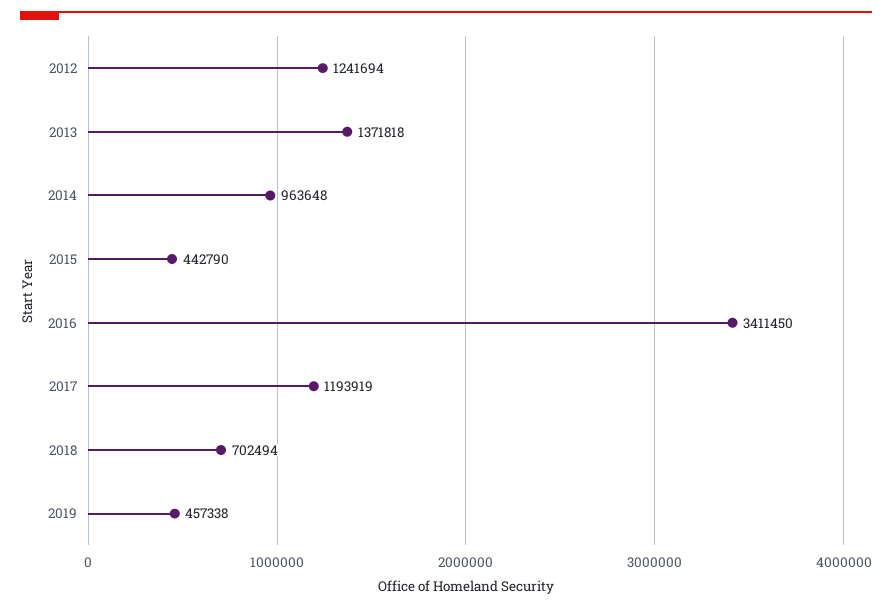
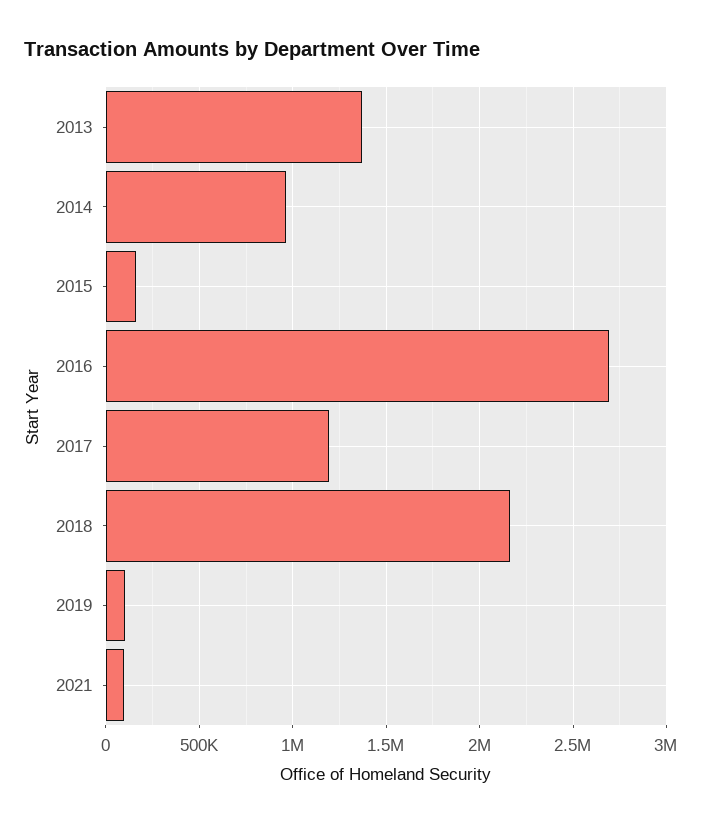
2012: 1241694 -> none
2015: 442790 -> 150000
2016: 3411450 -> 2700000
2018: 702494 -> 2150000
2019: 457338 -> 100000
2021: none -> 100000

